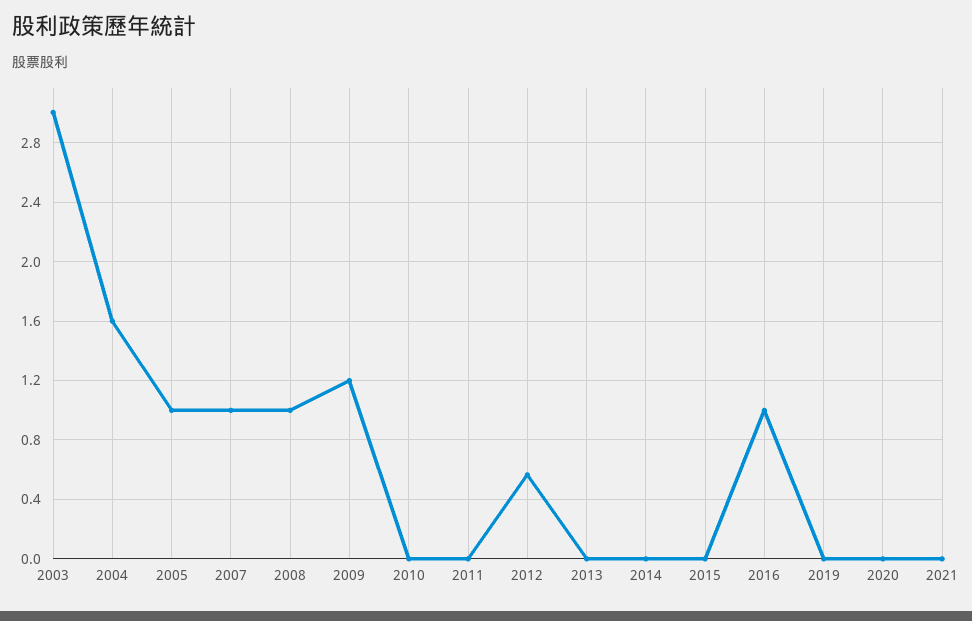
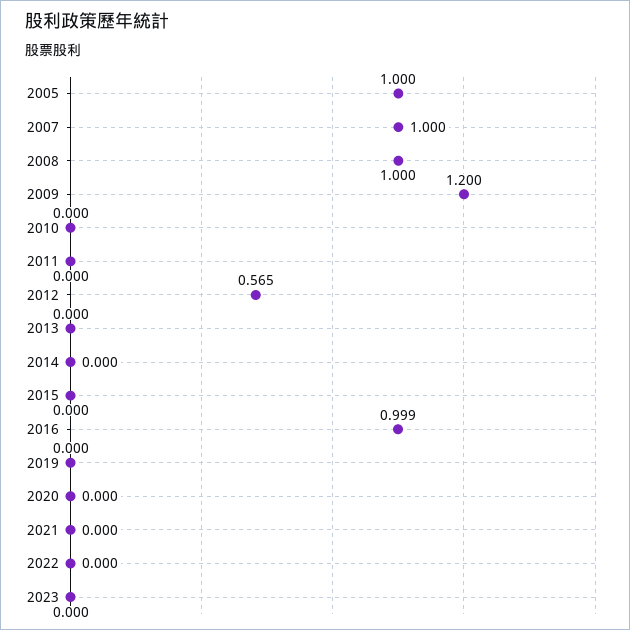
2003: 3 -> none
2004: 1.6 -> none
2022: none -> 0
2023: none -> 0

